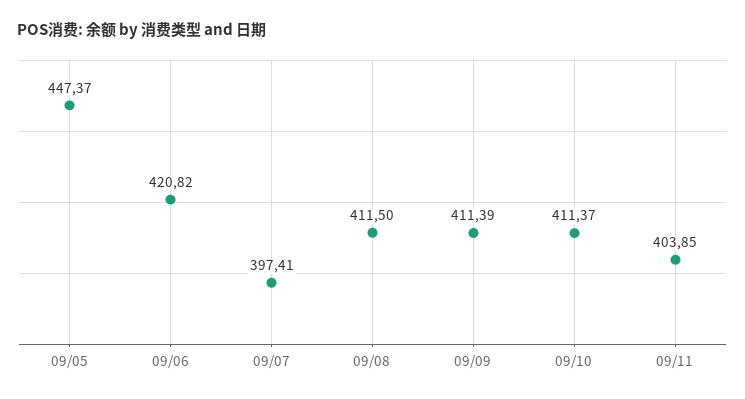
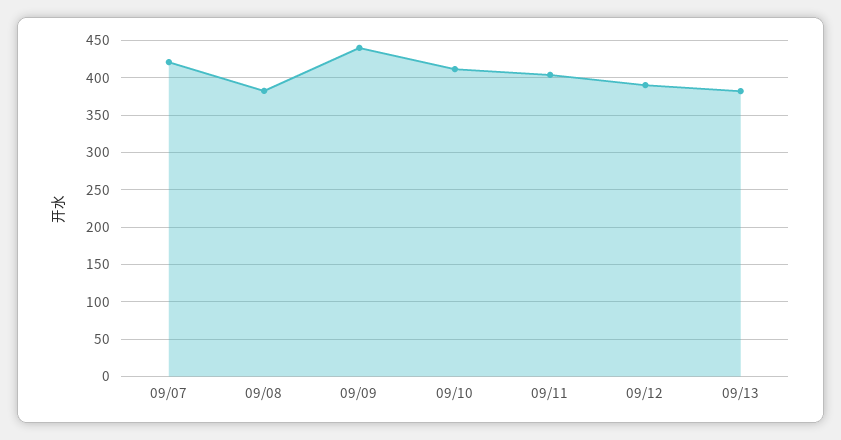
09/05: 447.37 -> none
09/06: 420.82 -> none
09/07: 397.41 -> 420
09/08: 411.5 -> 380
09/09: 411.39 -> 440
09/12: none -> 390
09/13: none -> 380

